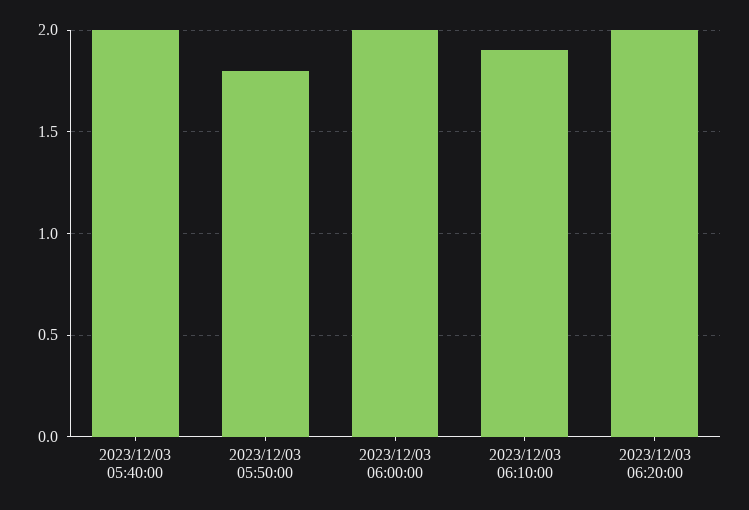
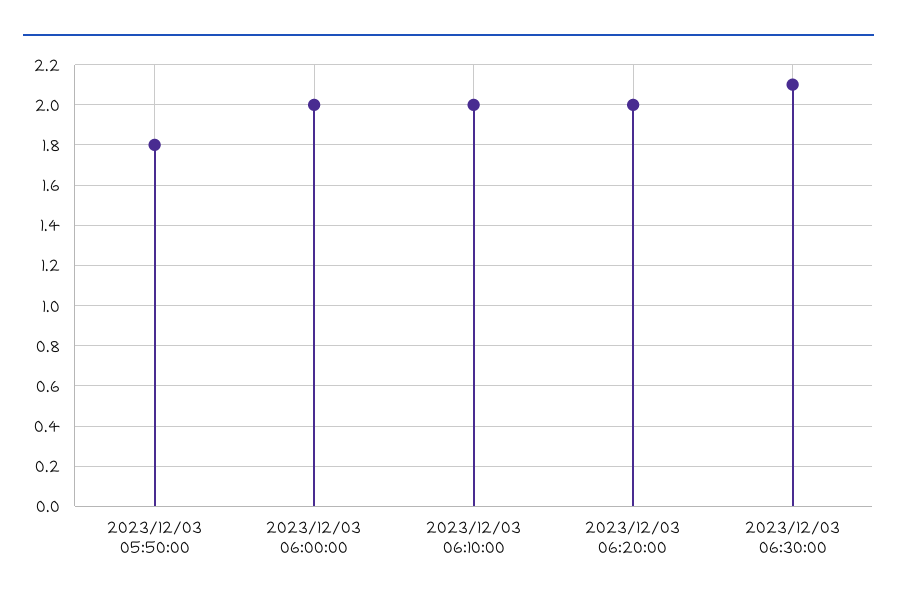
2023/12/03 05:40:00: 2 -> none
2023/12/03 06:10:00: 1.9 -> 2
2023/12/03 06:30:00: none -> 2.1

